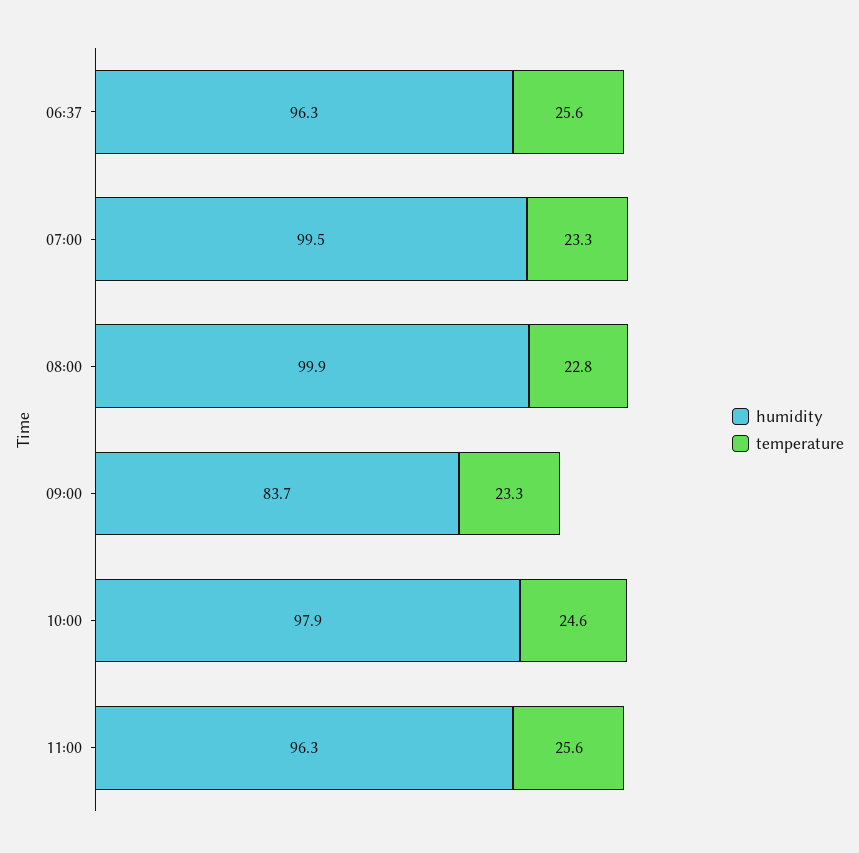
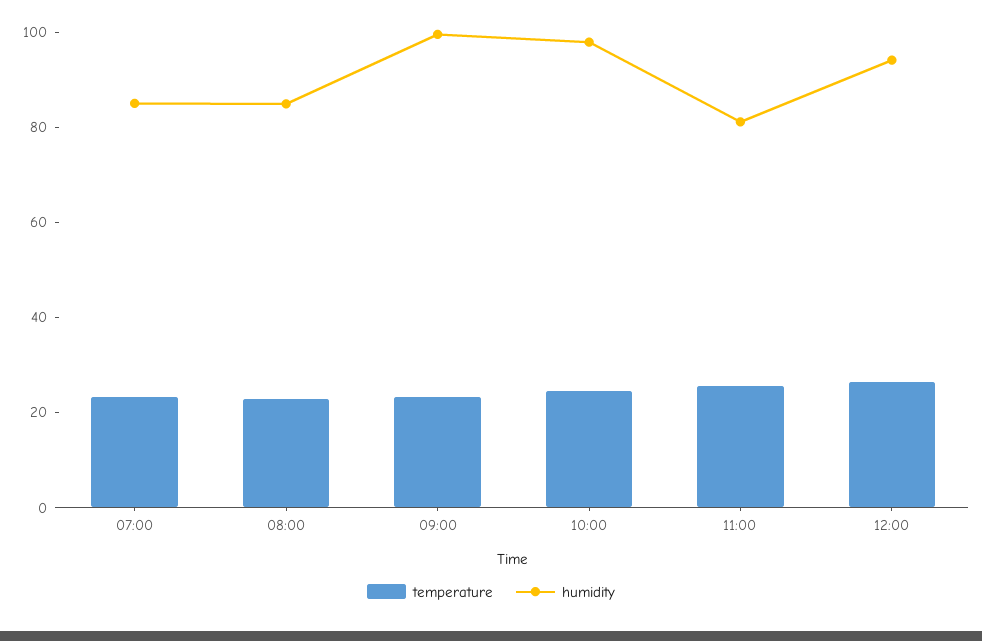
humidity, 06:37: 96.3 -> none
temperature, 06:37: 25.6 -> none
humidity, 07:00: 99.5 -> 85
humidity, 08:00: 99.9 -> 85
humidity, 09:00: 83.7 -> 100
humidity, 11:00: 96.3 -> 80
temperature, 12:00: none -> 25
humidity, 12:00: none -> 95

